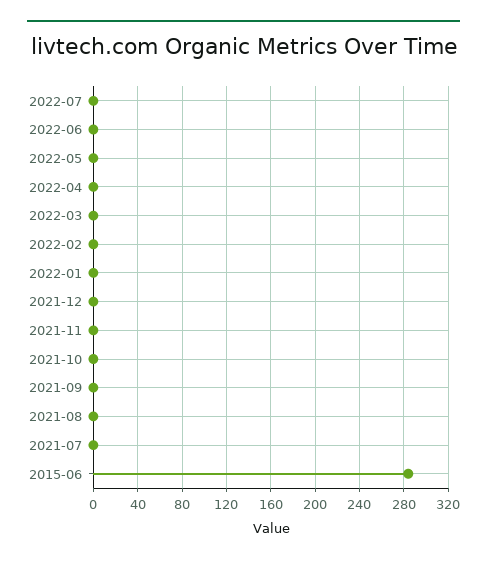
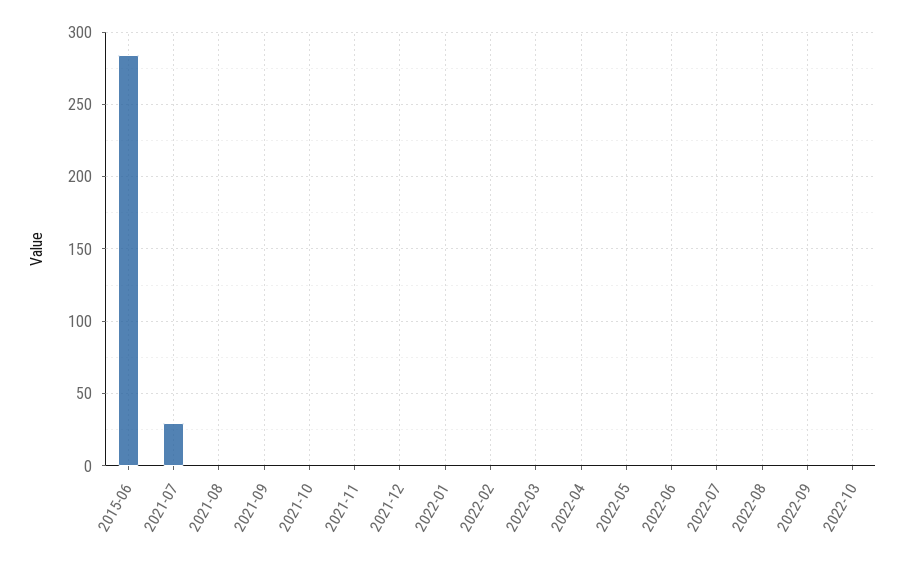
2021-07: 0 -> 30
2022-08: none -> 0
2022-09: none -> 0
2022-10: none -> 0

